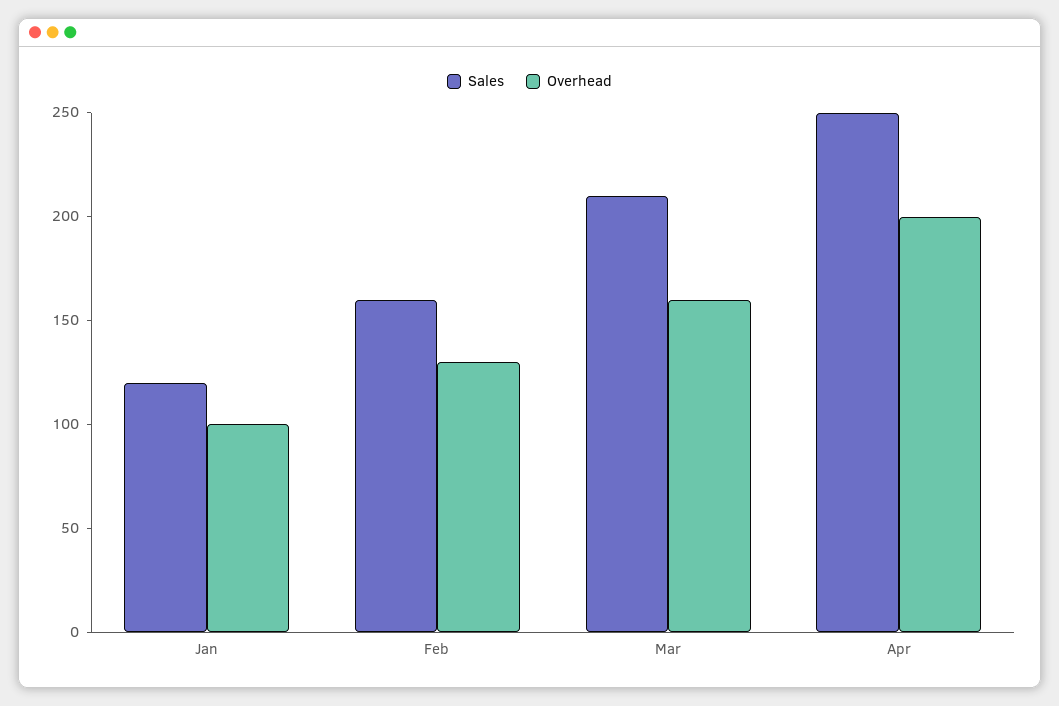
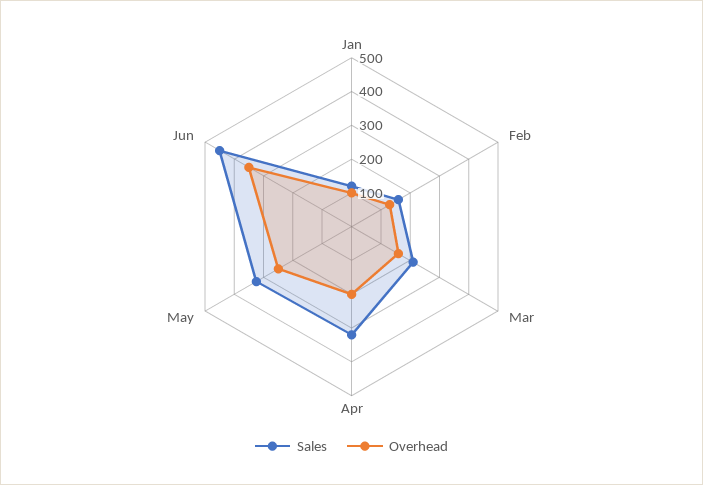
Sales, Apr: 250 -> 325
Sales, May: none -> 325
Overhead, May: none -> 250
Sales, Jun: none -> 450
Overhead, Jun: none -> 350

